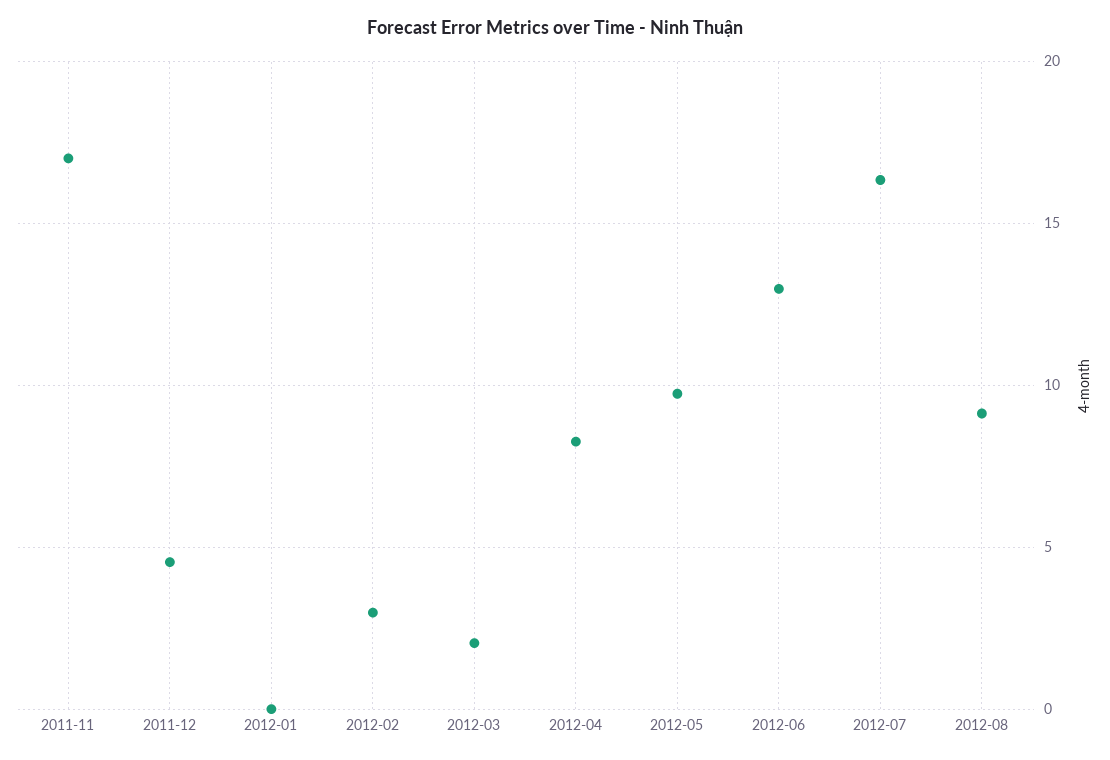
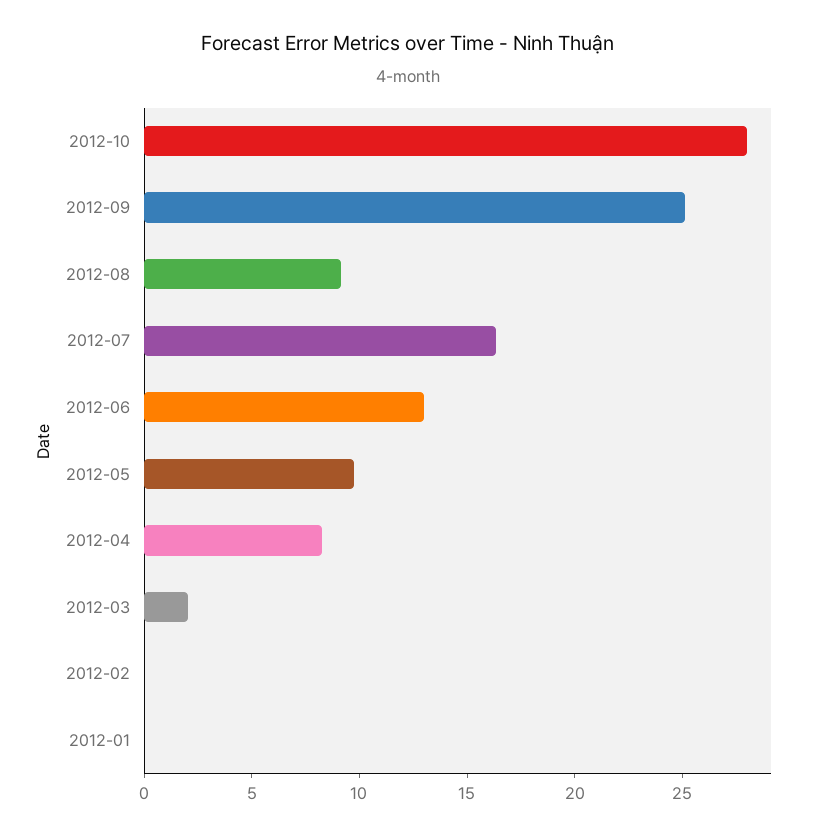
2011-11: 17 -> none
2011-12: 4.5 -> none
2012-02: 3 -> 0
2012-10: none -> 28
2012-09: none -> 25

